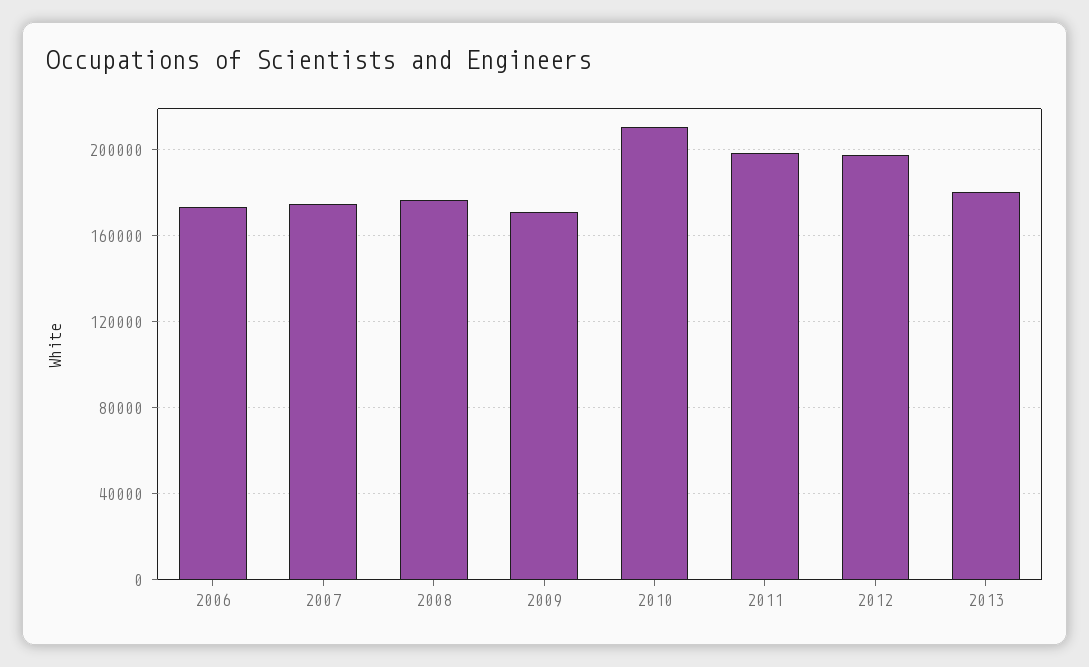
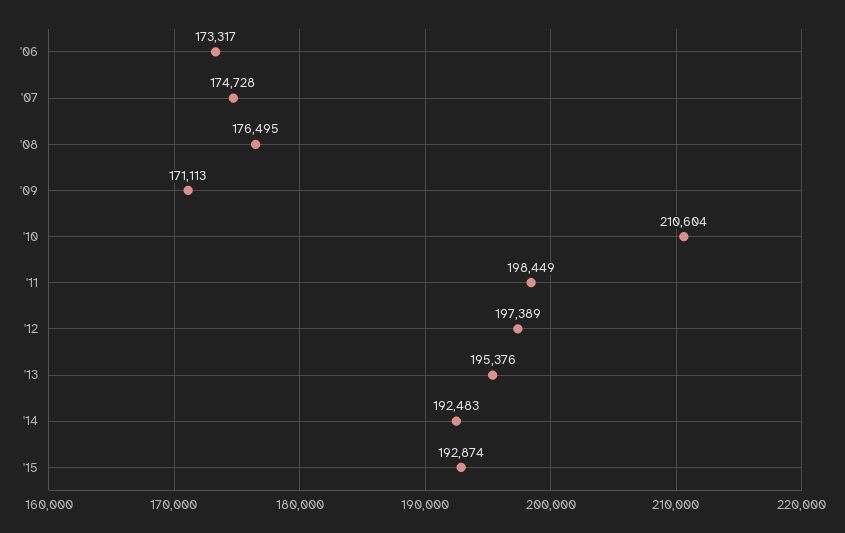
2013: 180000 -> 195376
'14: none -> 192483
'15: none -> 192874

